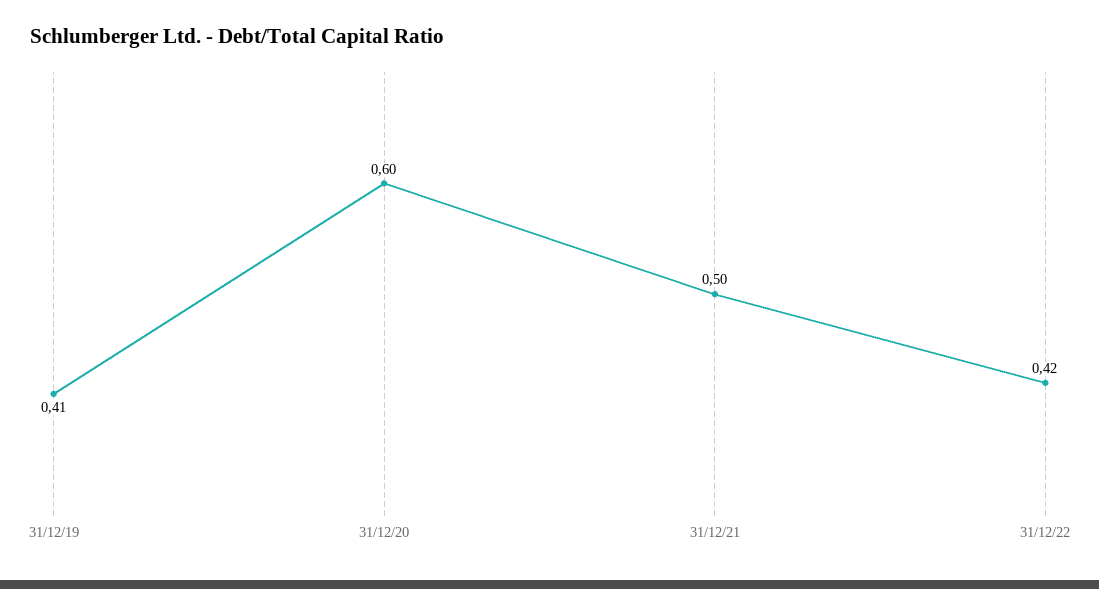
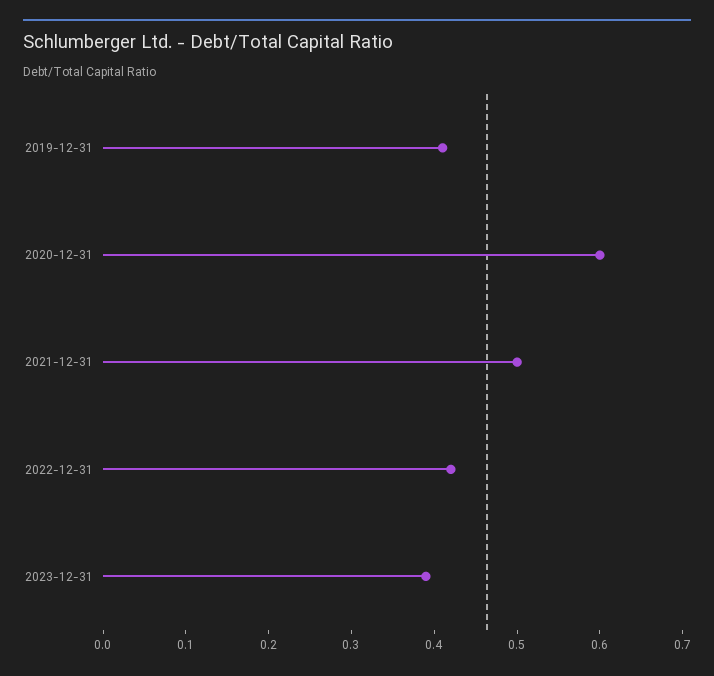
2023-12-31: none -> 0.39

